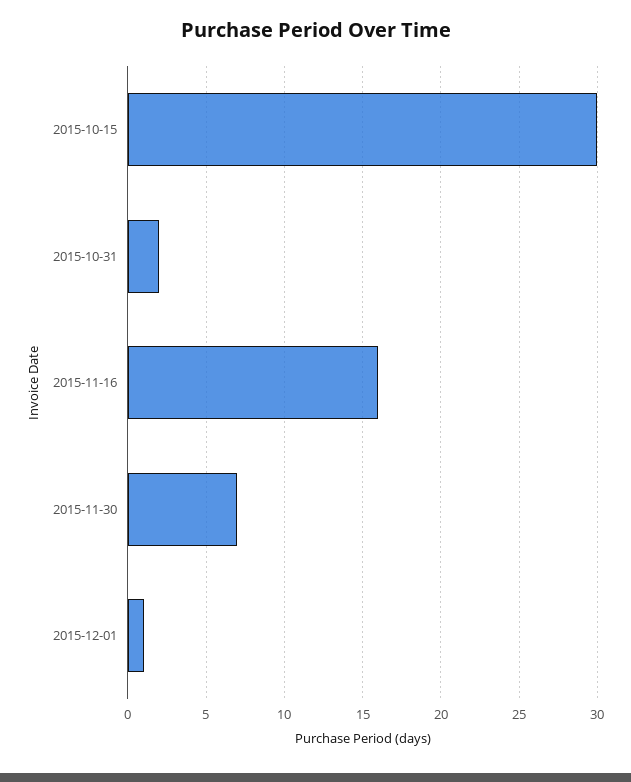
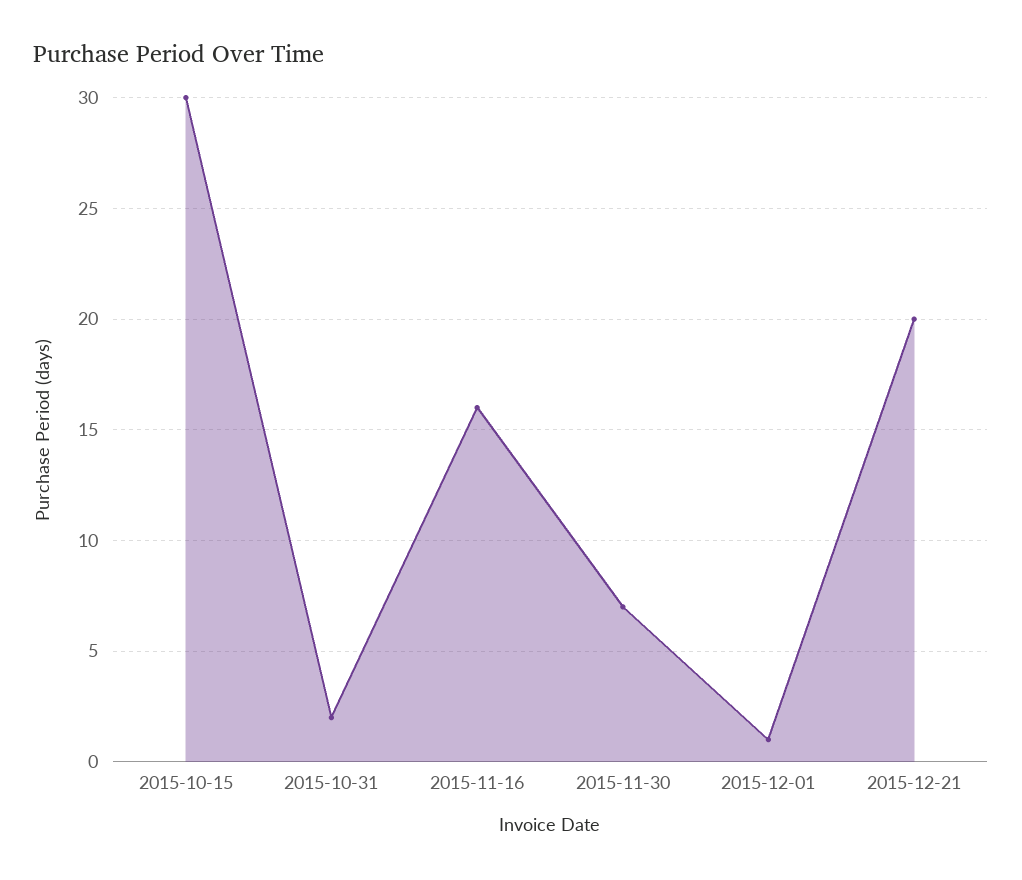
2015-12-21: none -> 20

